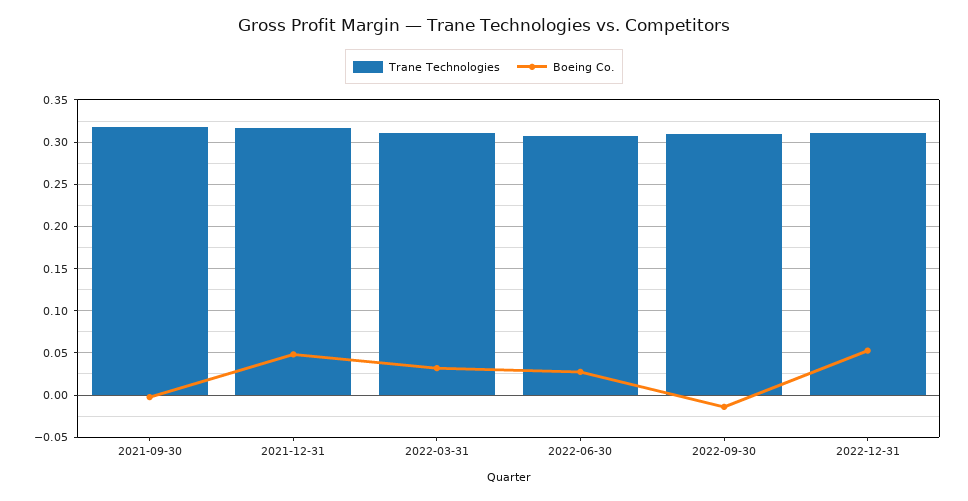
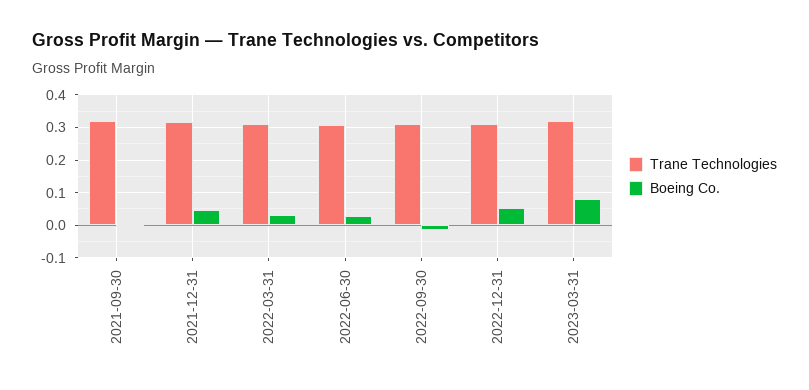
Trane Technologies, 2023-03-31: none -> 0.32
Boeing Co., 2023-03-31: none -> 0.08

